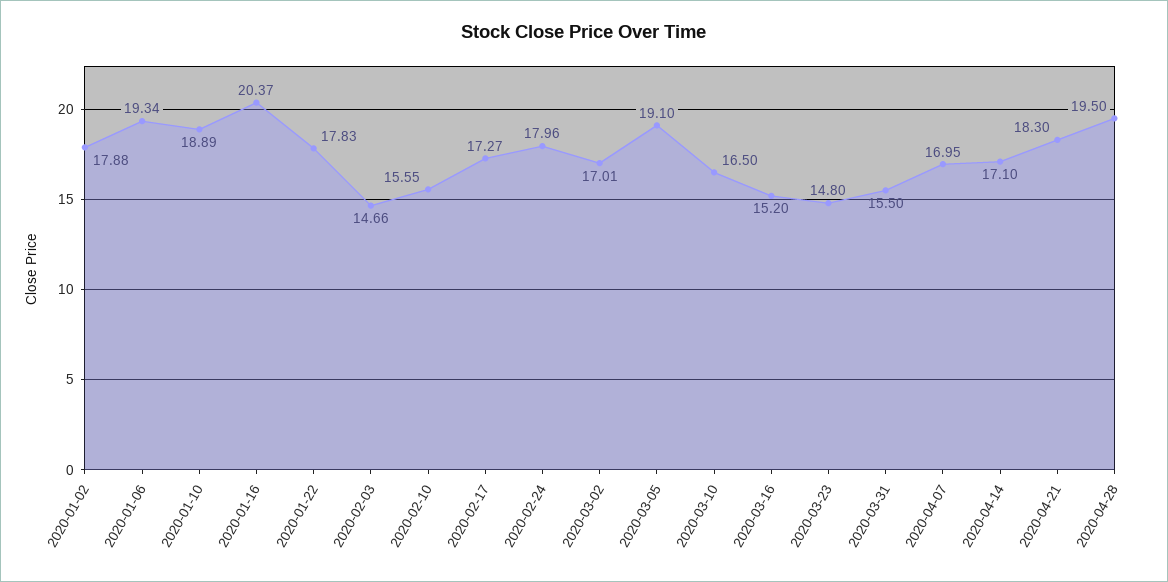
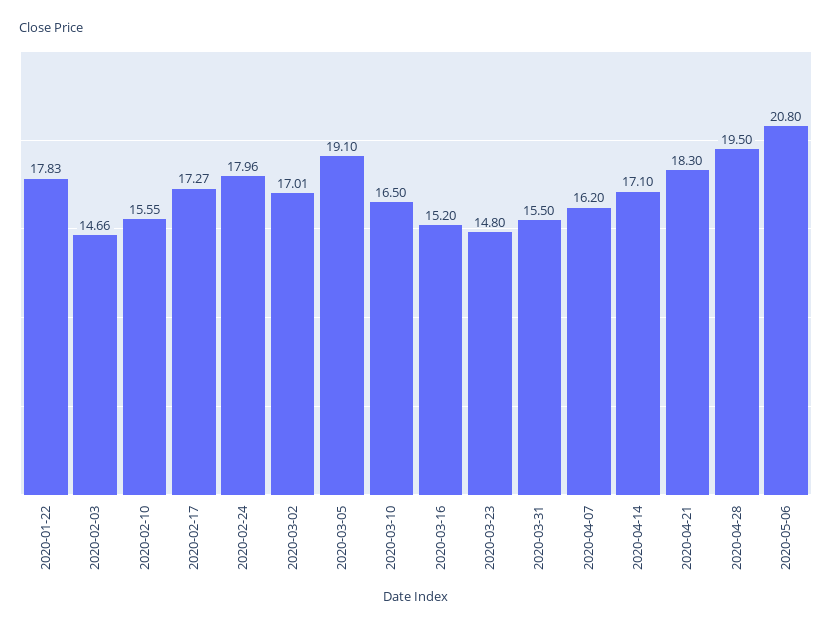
2020-01-02: 17.88 -> none
2020-01-06: 19.34 -> none
2020-01-10: 18.89 -> none
2020-01-16: 20.37 -> none
2020-04-07: 16.95 -> 16.2
2020-05-06: none -> 20.8

